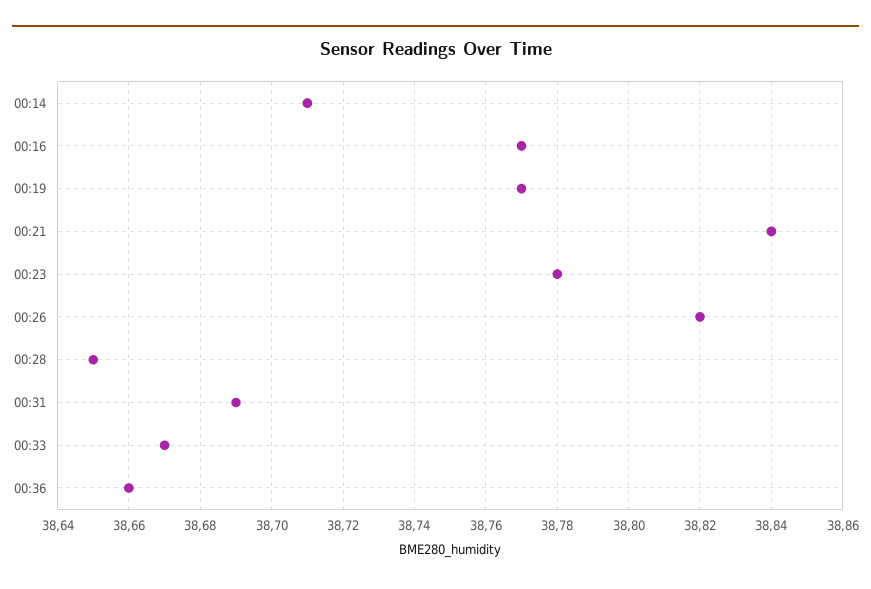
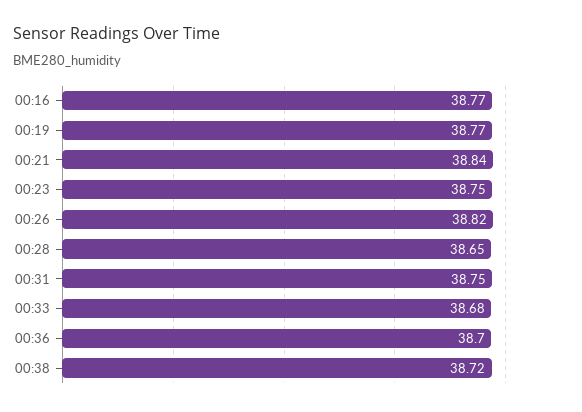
00:14: 38.71 -> none
00:23: 38.78 -> 38.75
00:31: 38.69 -> 38.75
00:33: 38.67 -> 38.68
00:36: 38.66 -> 38.7
00:38: none -> 38.72

